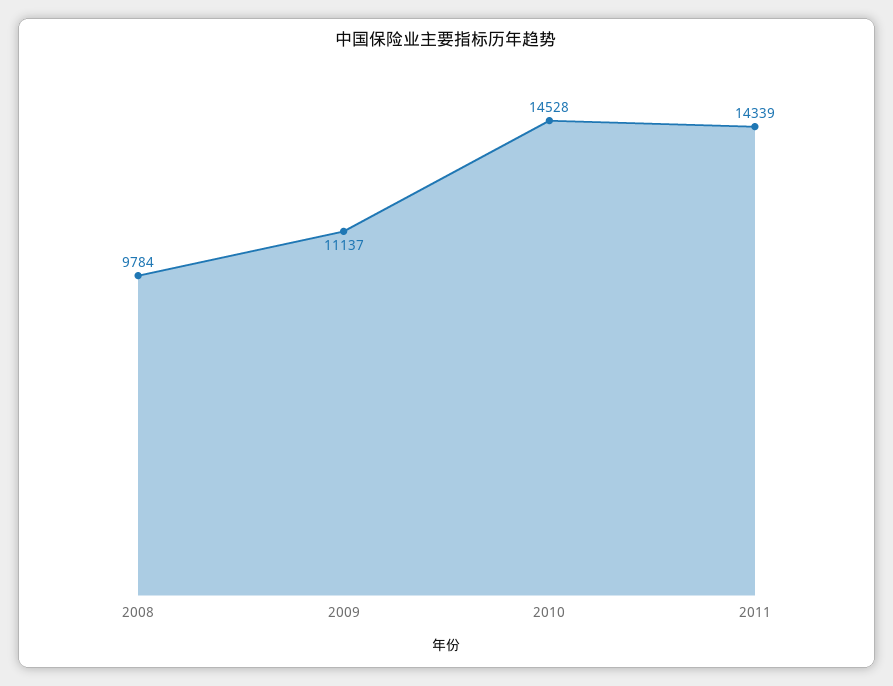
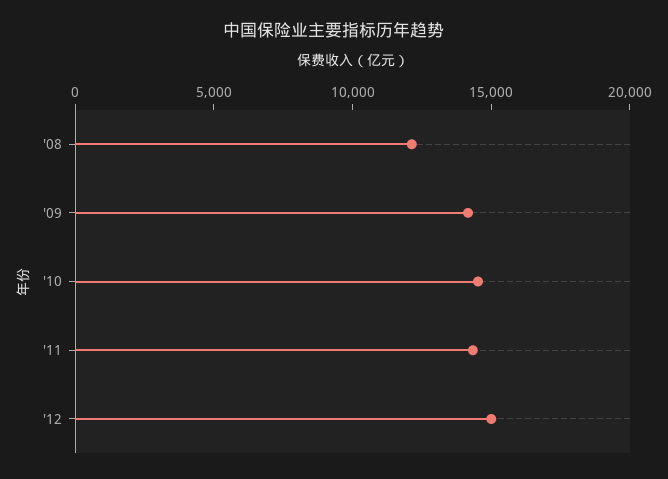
2008: 9784 -> 12000
2009: 11137 -> 14000
'12: none -> 15000

